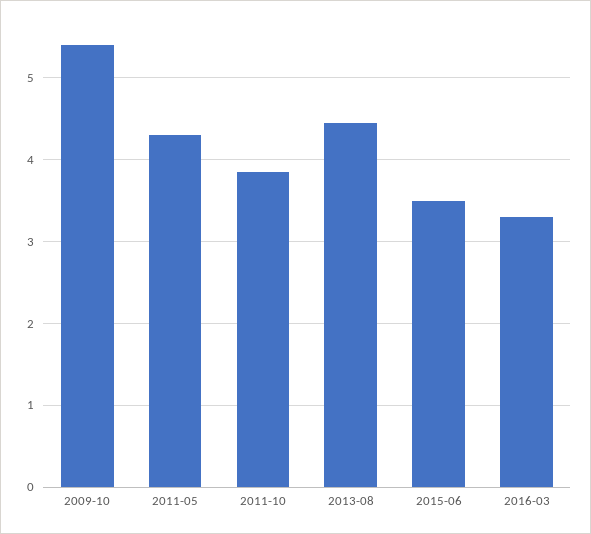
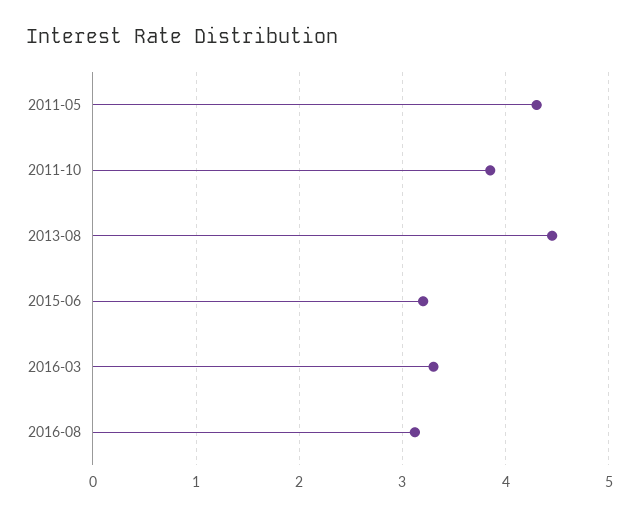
2009-10: 5.4 -> none
2015-06: 3.5 -> 3.2
2016-08: none -> 3.1

